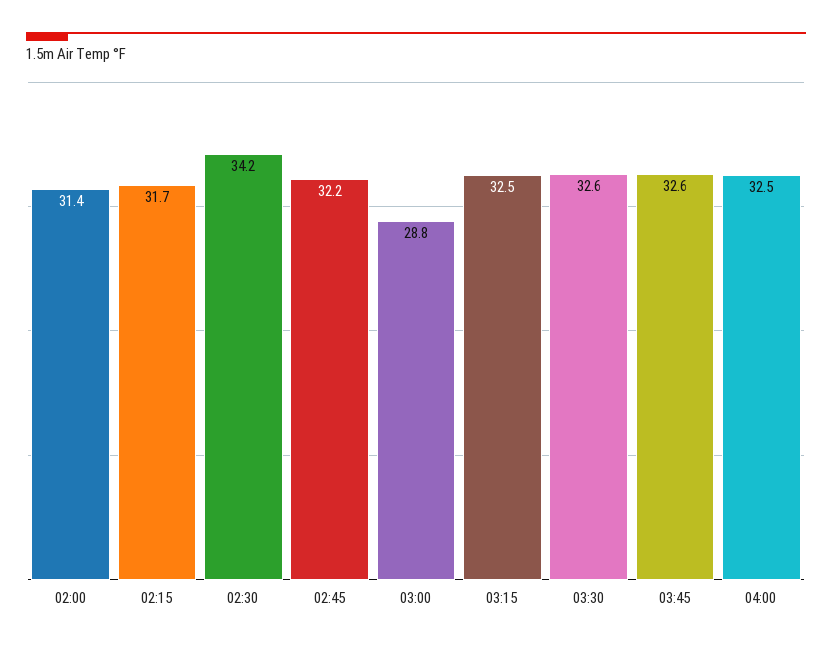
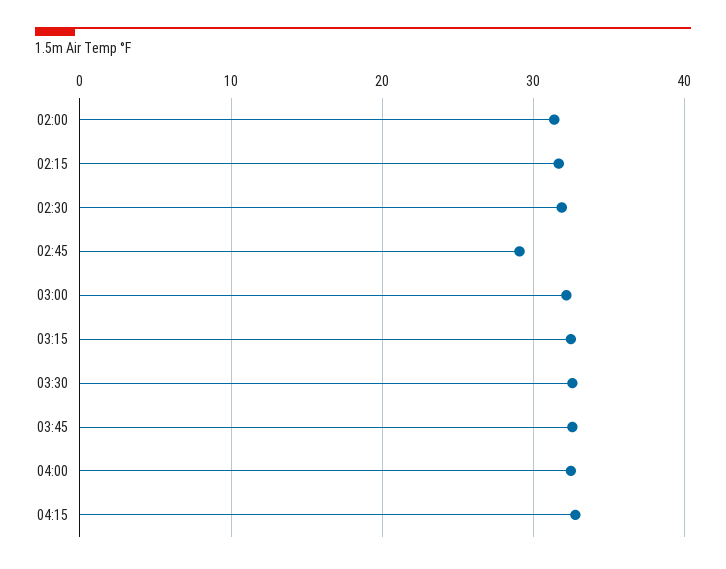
02:30: 34.2 -> 32
02:45: 32.2 -> 29
03:00: 28.8 -> 32
04:15: none -> 33

